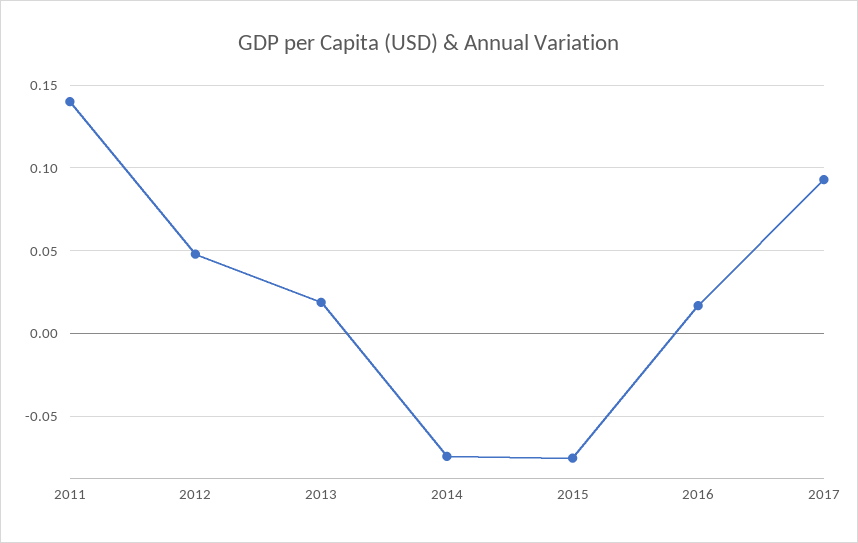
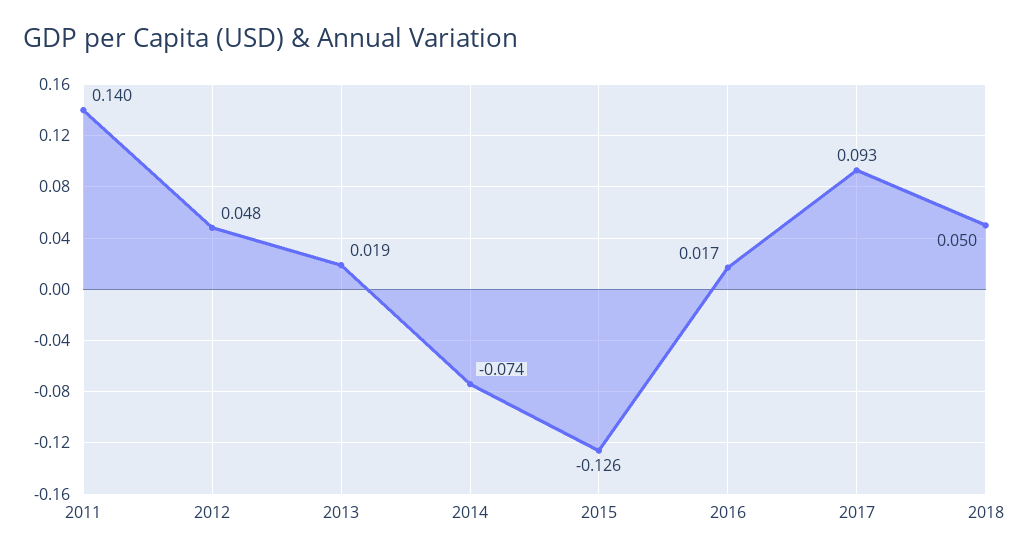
2015: -0.075 -> -0.126
2018: none -> 0.05

